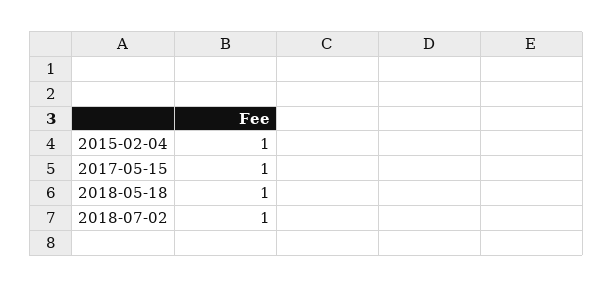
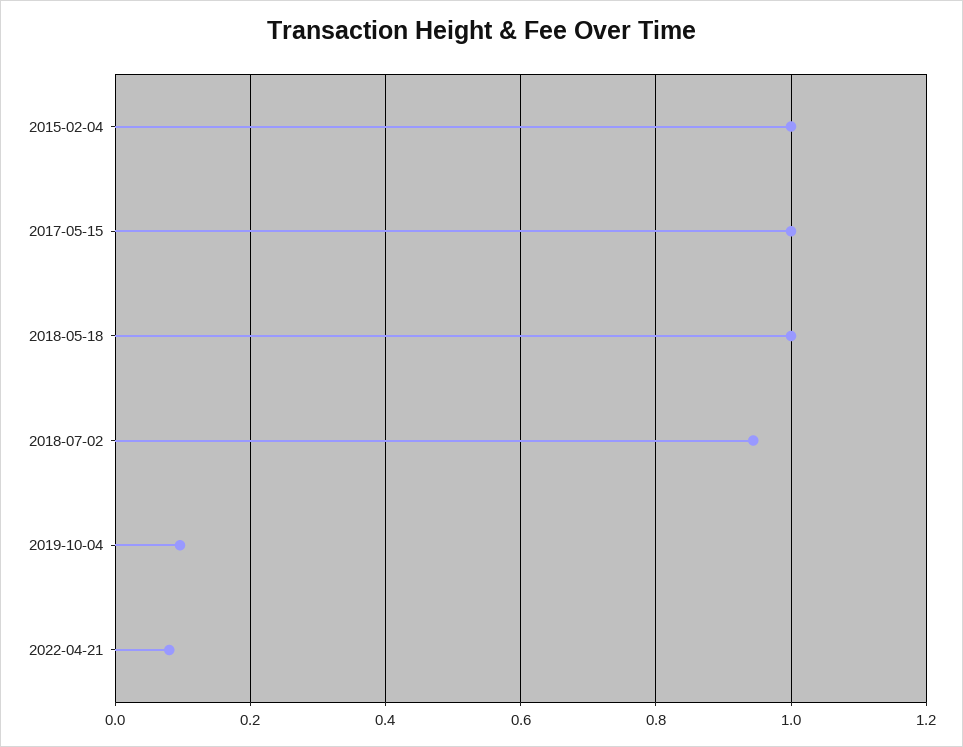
2018-07-02: 1 -> 0.94
2019-10-04: none -> 0.1
2022-04-21: none -> 0.08

